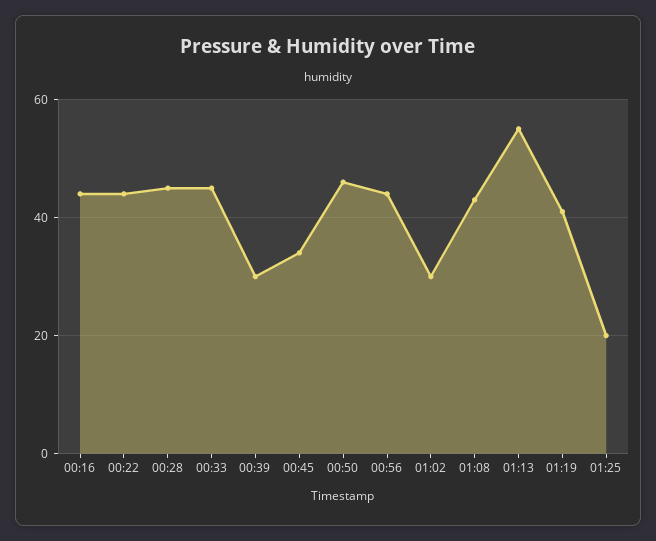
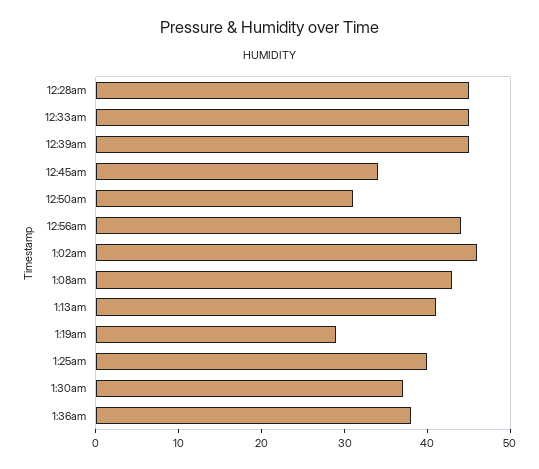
00:16: 45 -> none
00:22: 45 -> none
00:39: 30 -> 45
00:50: 45 -> 31
01:02: 30 -> 46
01:13: 55 -> 41
01:19: 40 -> 29
01:25: 20 -> 40
1:30am: none -> 37
1:36am: none -> 38

